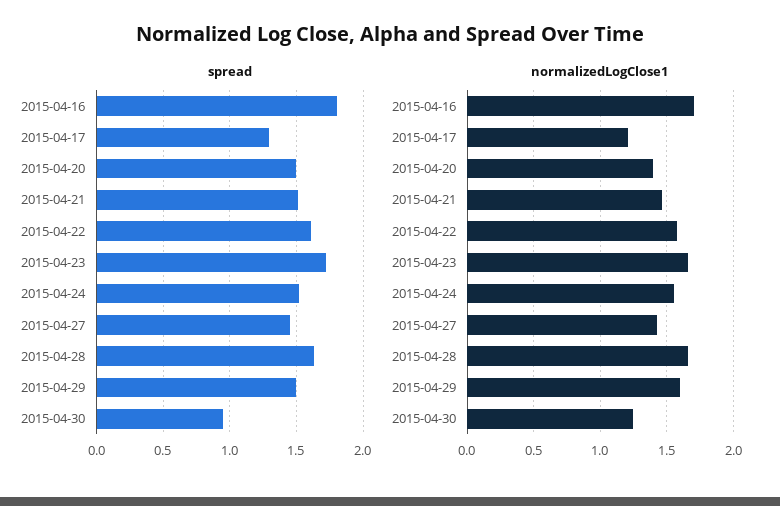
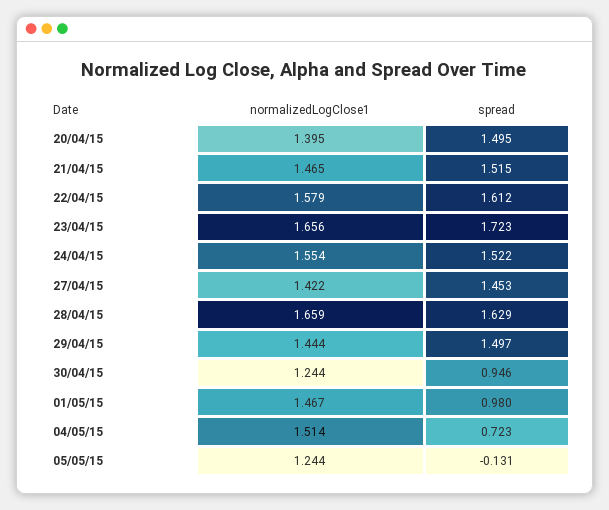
spread, 2015-04-16: 1.8 -> none
spread, 2015-04-17: 1.3 -> none
normalizedLogClose1, 2015-04-16: 1.7 -> none
normalizedLogClose1, 2015-04-17: 1.2 -> none
normalizedLogClose1, 2015-04-29: 1.6 -> 1.444
normalizedLogClose1, 01/05/15: none -> 1.467
spread, 01/05/15: none -> 0.98
normalizedLogClose1, 04/05/15: none -> 1.514
spread, 04/05/15: none -> 0.723
normalizedLogClose1, 05/05/15: none -> 1.244
spread, 05/05/15: none -> -0.131

